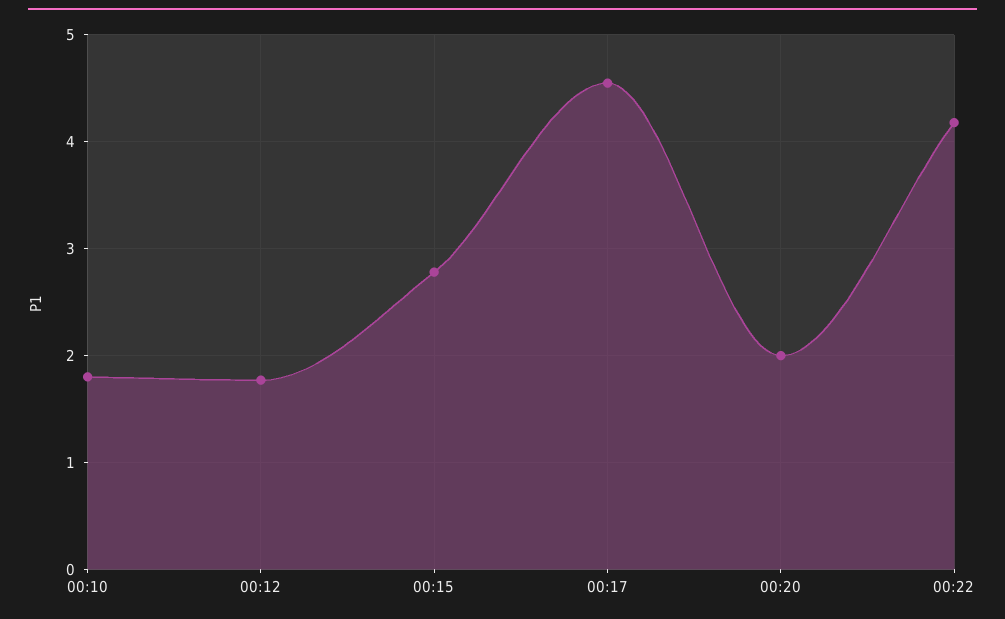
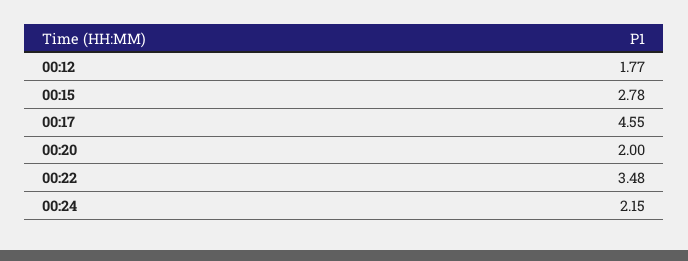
00:10: 1.8 -> none
00:22: 4.2 -> 3.48
00:24: none -> 2.15

